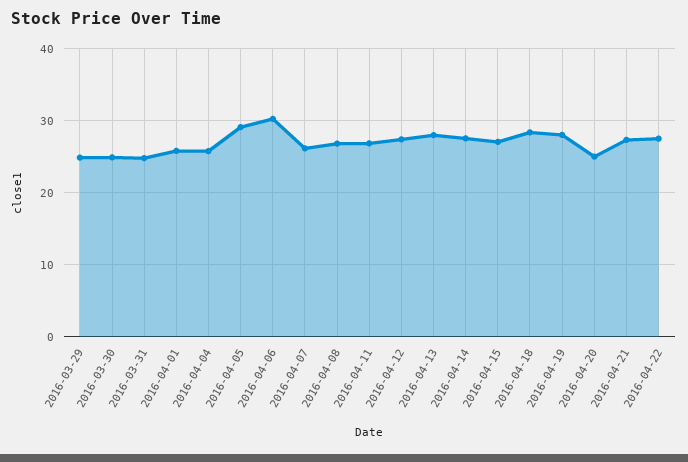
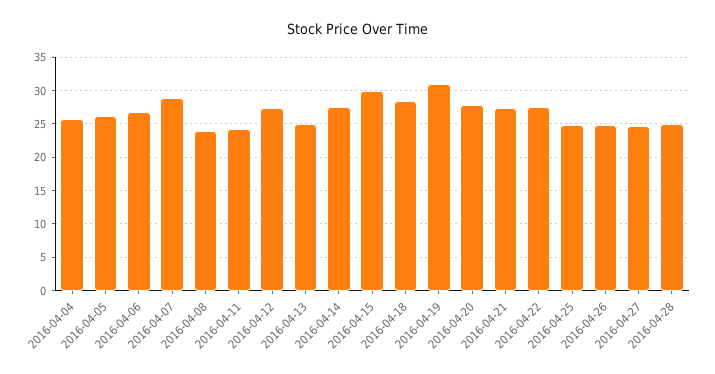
2016-03-29: 25 -> none
2016-03-30: 25 -> none
2016-03-31: 25 -> none
2016-04-01: 26 -> none
2016-04-05: 29 -> 26
2016-04-06: 30 -> 27
2016-04-07: 26 -> 29
2016-04-08: 27 -> 24
2016-04-11: 27 -> 24
2016-04-13: 28 -> 25
2016-04-15: 27 -> 30
2016-04-19: 28 -> 31
2016-04-20: 25 -> 28
2016-04-25: none -> 25
2016-04-26: none -> 25
2016-04-27: none -> 25
2016-04-28: none -> 25

